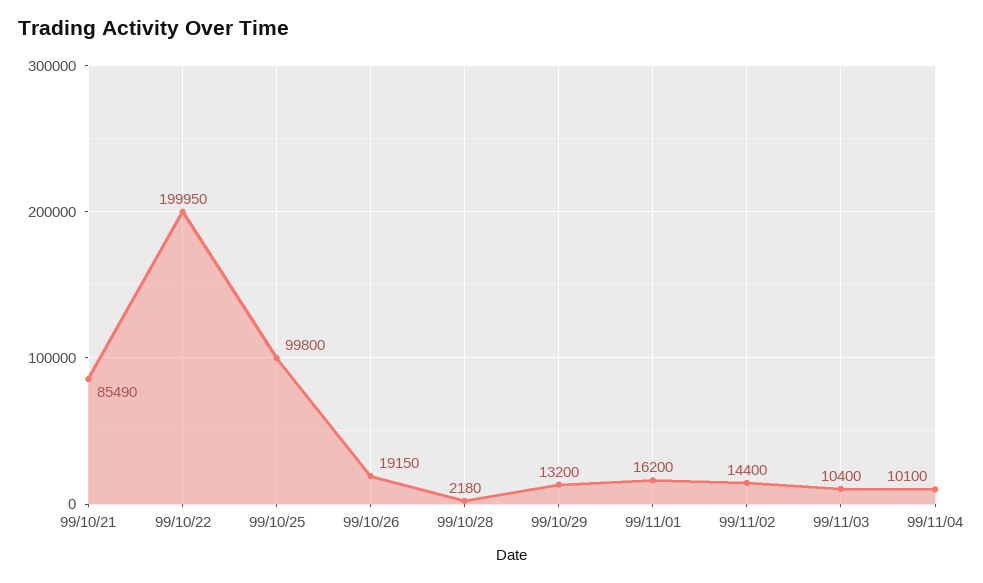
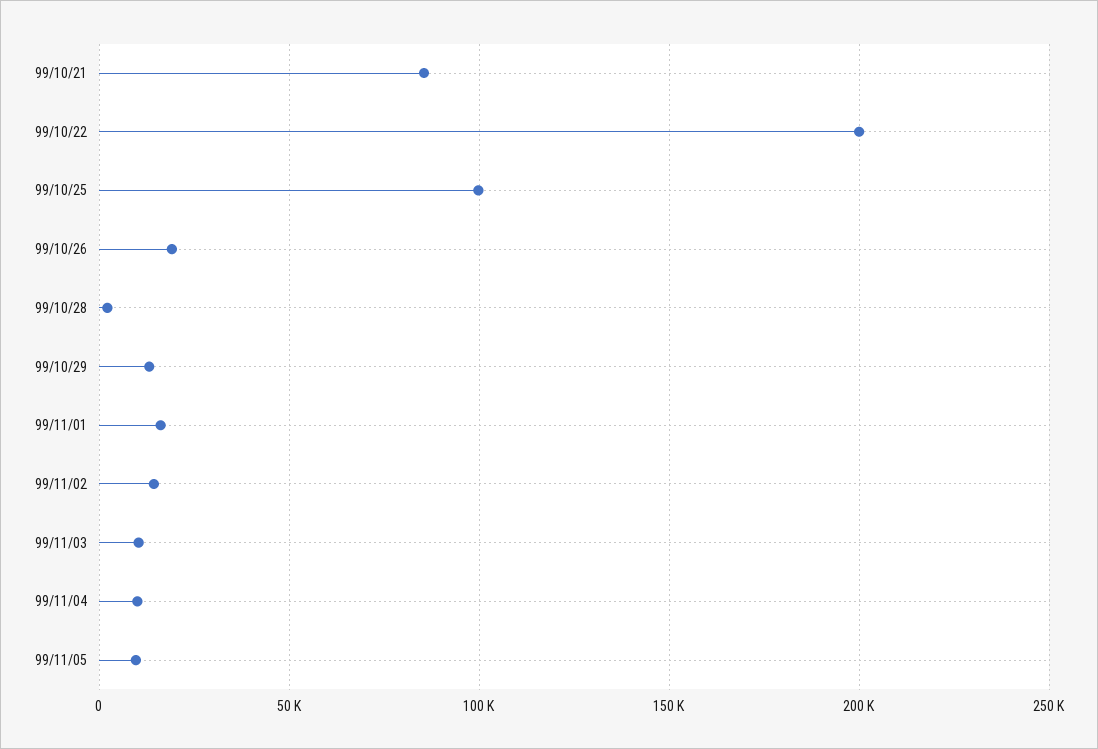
99/11/05: none -> 10000

